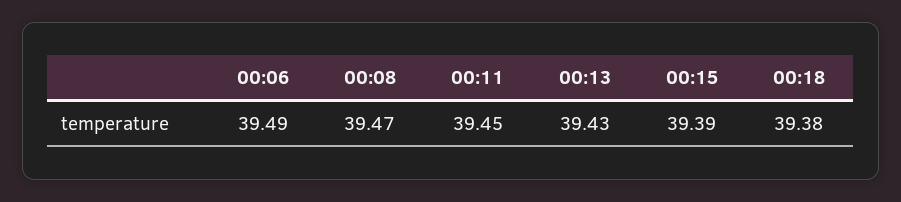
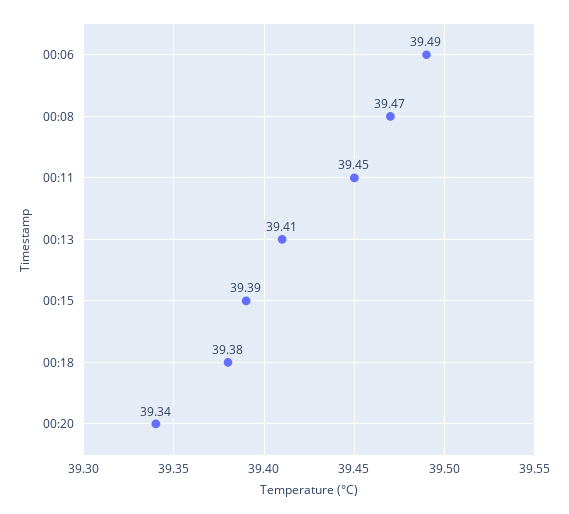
00:13: 39.43 -> 39.41
00:20: none -> 39.34

